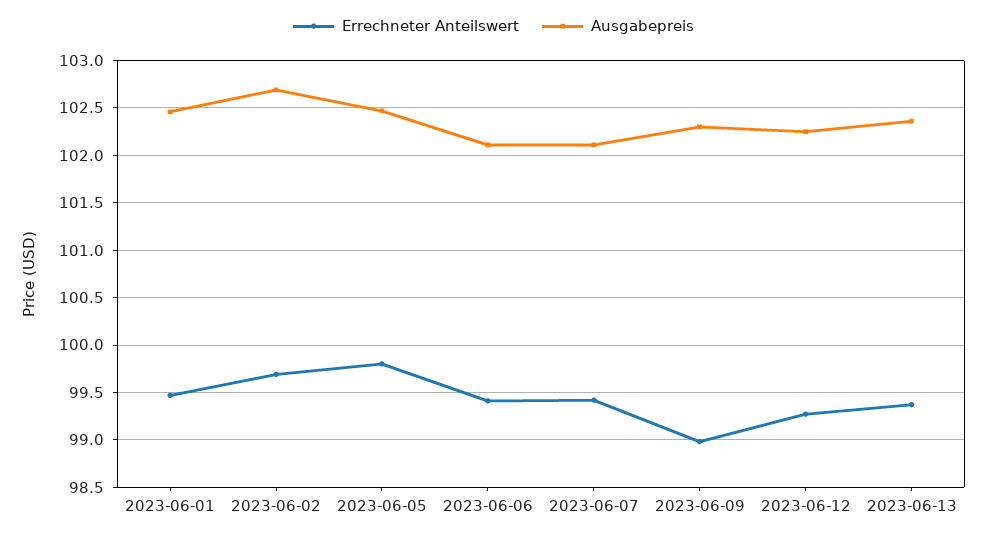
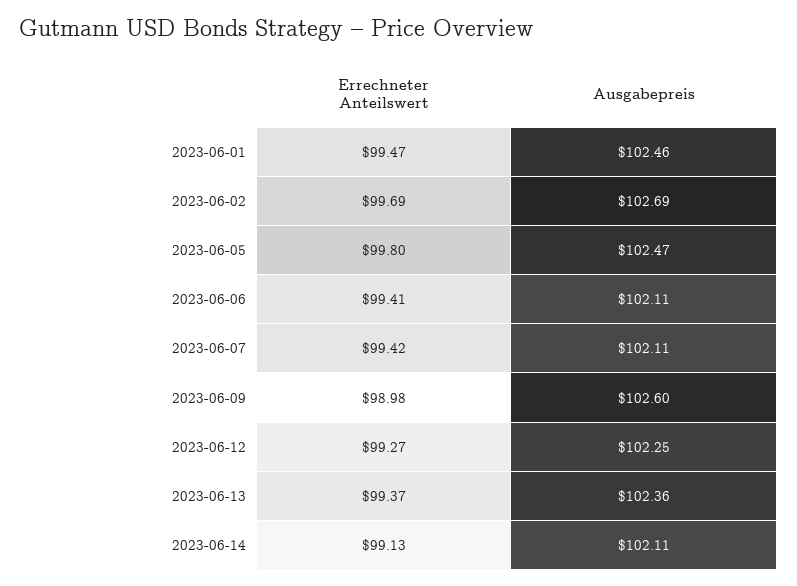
Ausgabepreis, 2023-06-09: 102.3 -> 102.6
Errechneter Anteilswert, 2023-06-14: none -> 99.13
Ausgabepreis, 2023-06-14: none -> 102.11

